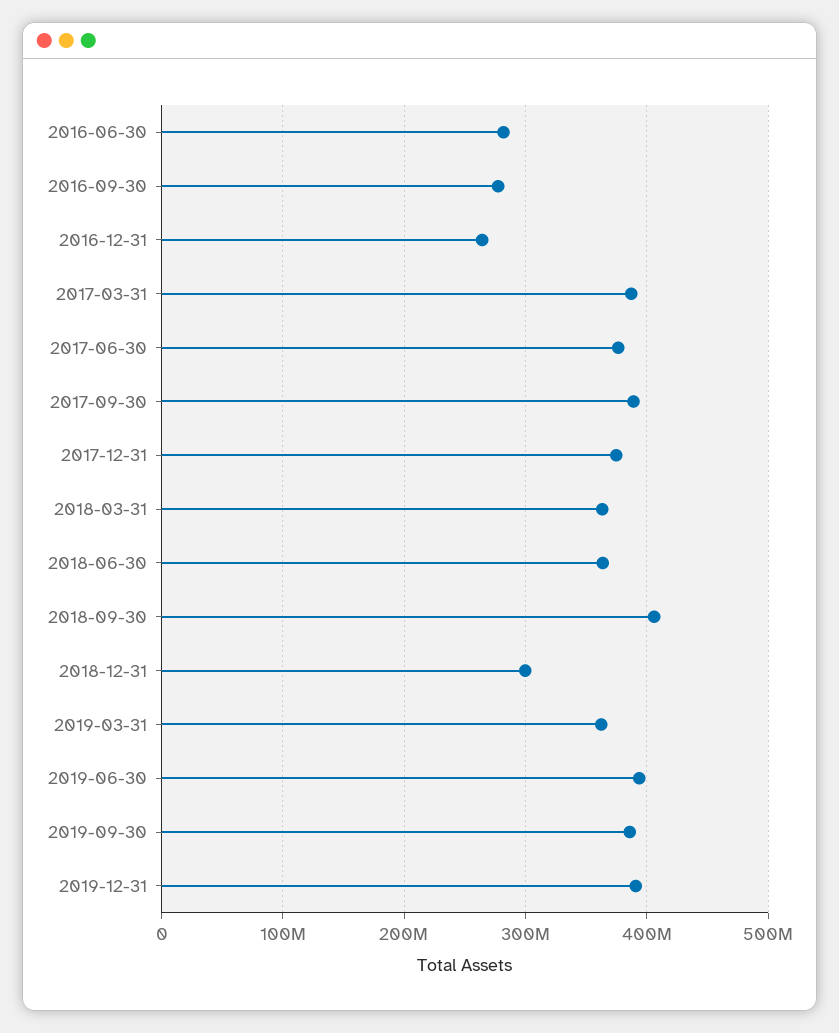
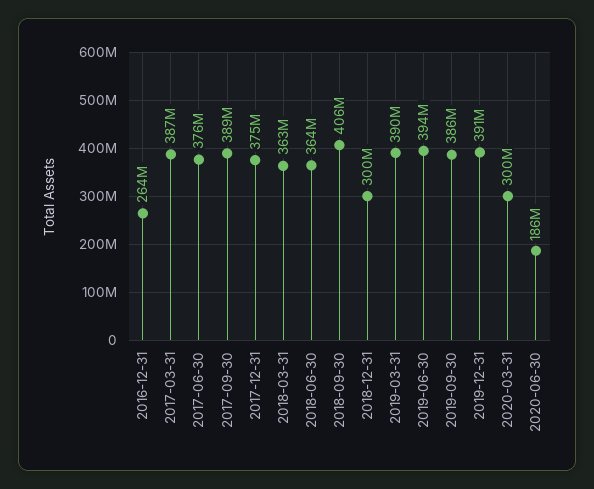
2016-06-30: 280000000 -> none
2016-09-30: 280000000 -> none
2019-03-31: 360000000 -> 390000000
2020-03-31: none -> 300000000
2020-06-30: none -> 186000000

